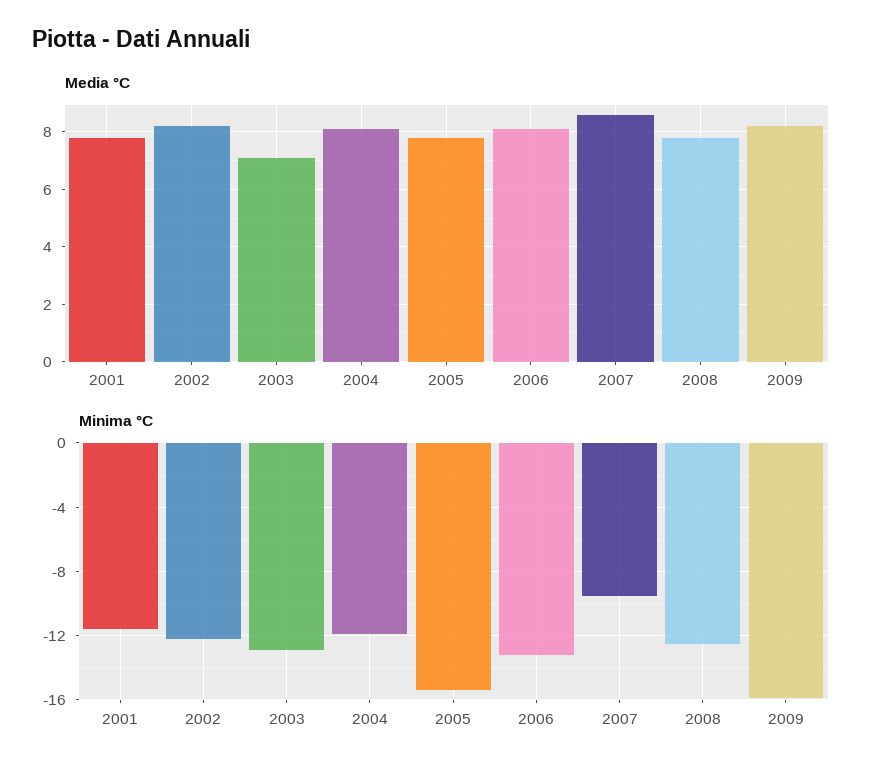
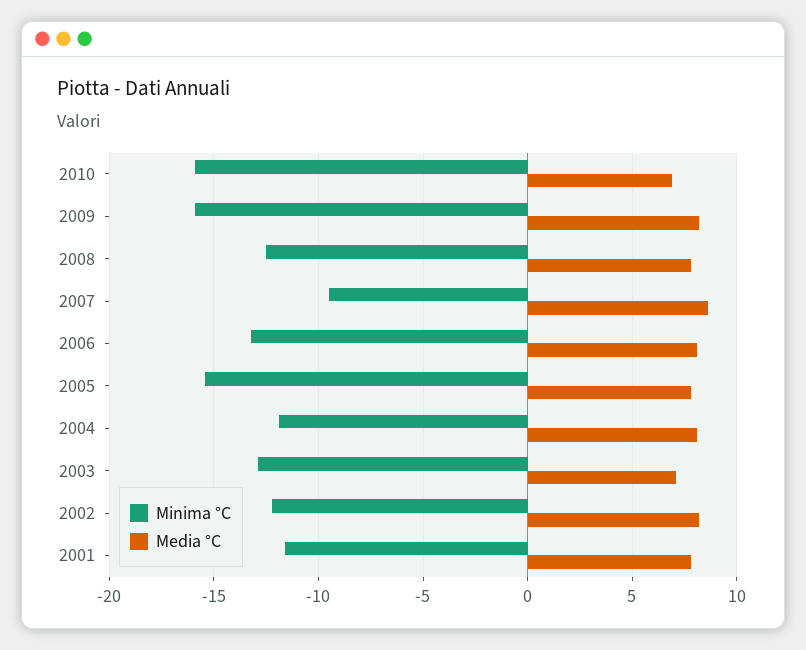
Minima °C, 2010: none -> -16
Media °C, 2010: none -> 7

